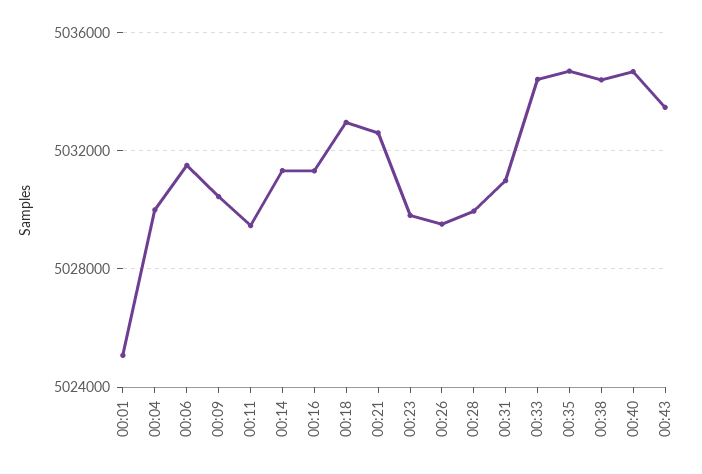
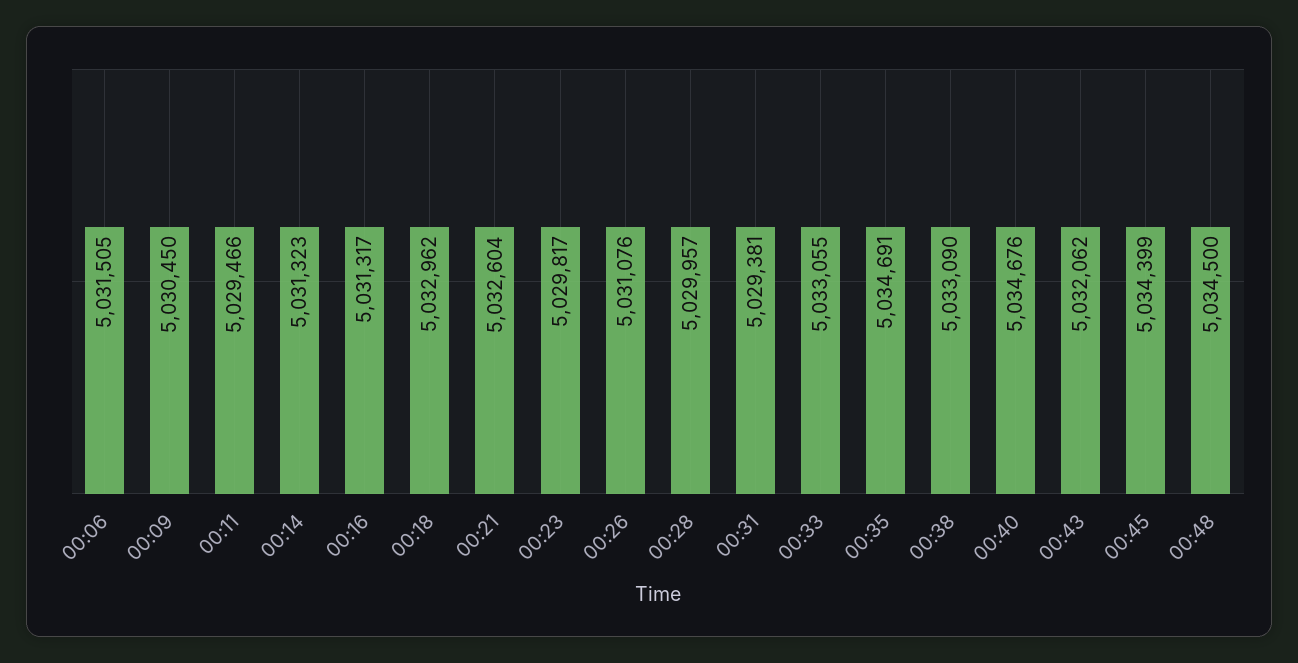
00:01: 5025000 -> none
00:04: 5030000 -> none
00:26: 5029500 -> 5031076
00:31: 5031000 -> 5029381
00:33: 5034500 -> 5033055
00:38: 5034500 -> 5033090
00:43: 5033500 -> 5032062
00:45: none -> 5034399
00:48: none -> 5034500

